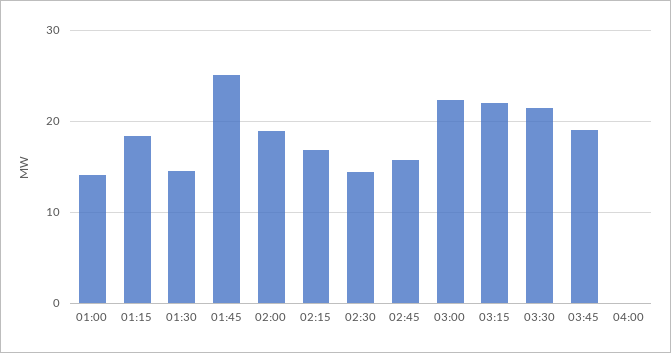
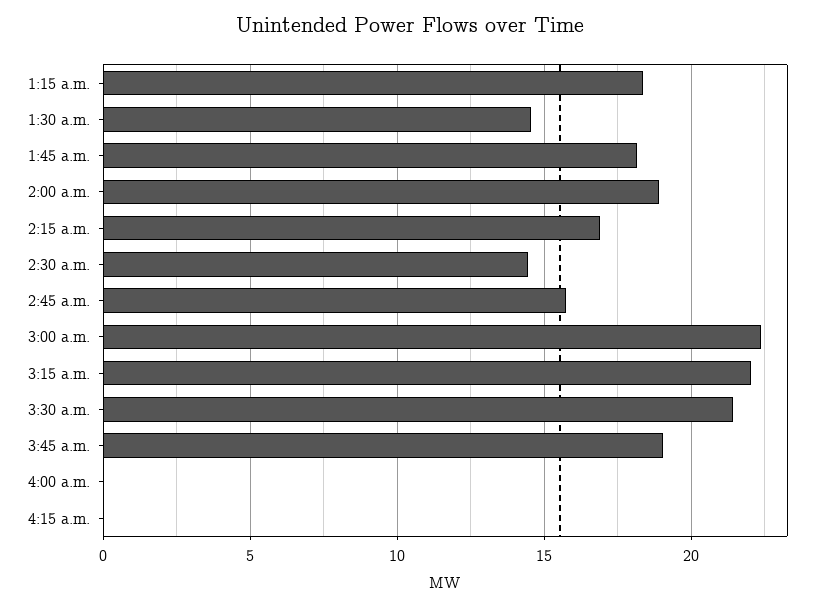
01:00: 14 -> none
01:45: 25 -> 18
4:15 a.m.: none -> 0

